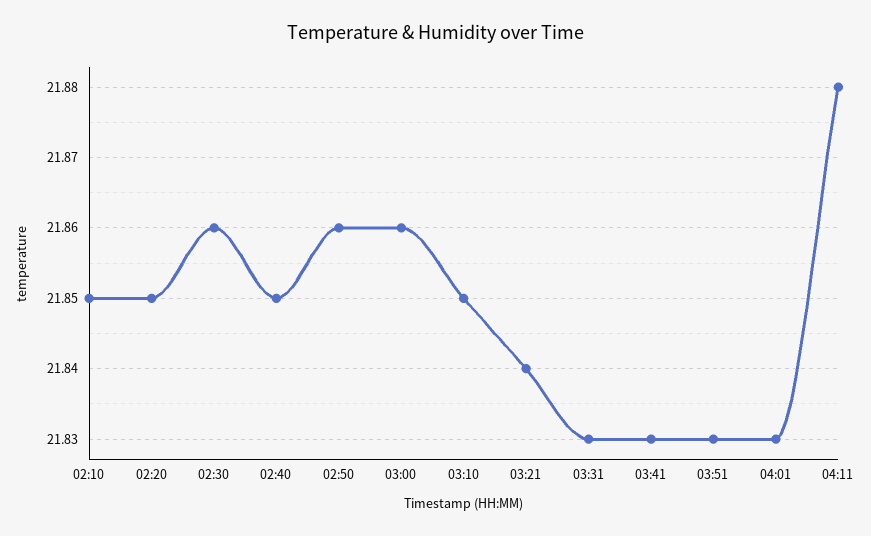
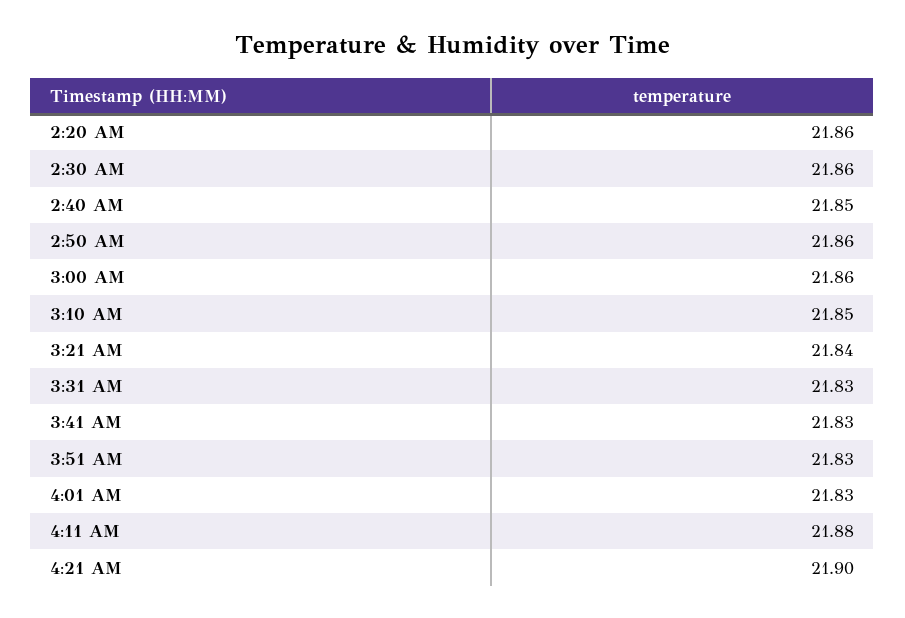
02:10: 21.85 -> none
02:20: 21.85 -> 21.86
4:21 AM: none -> 21.9

